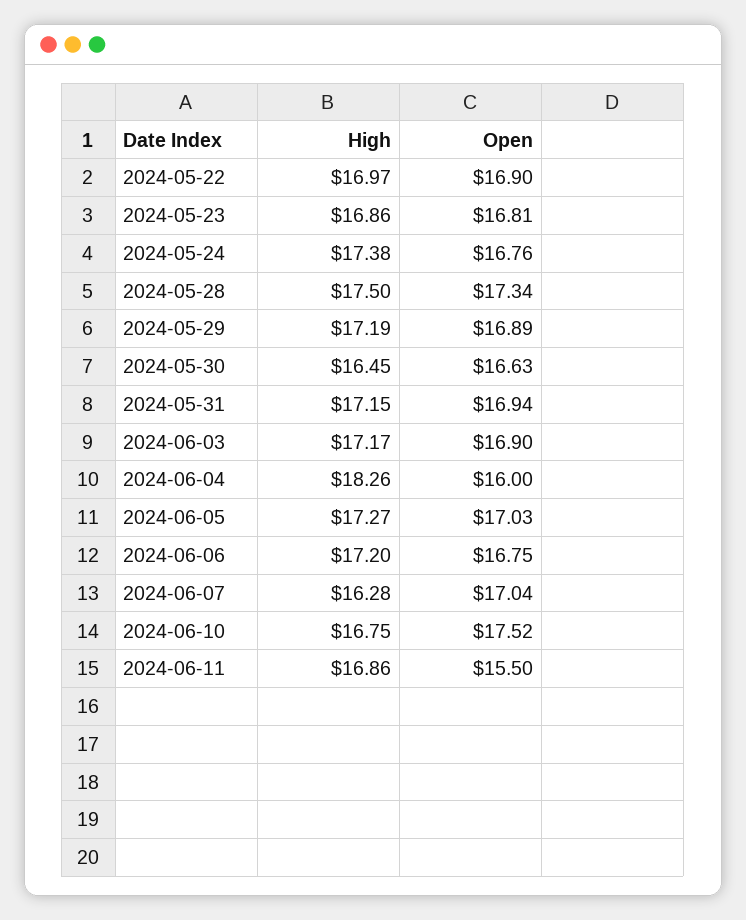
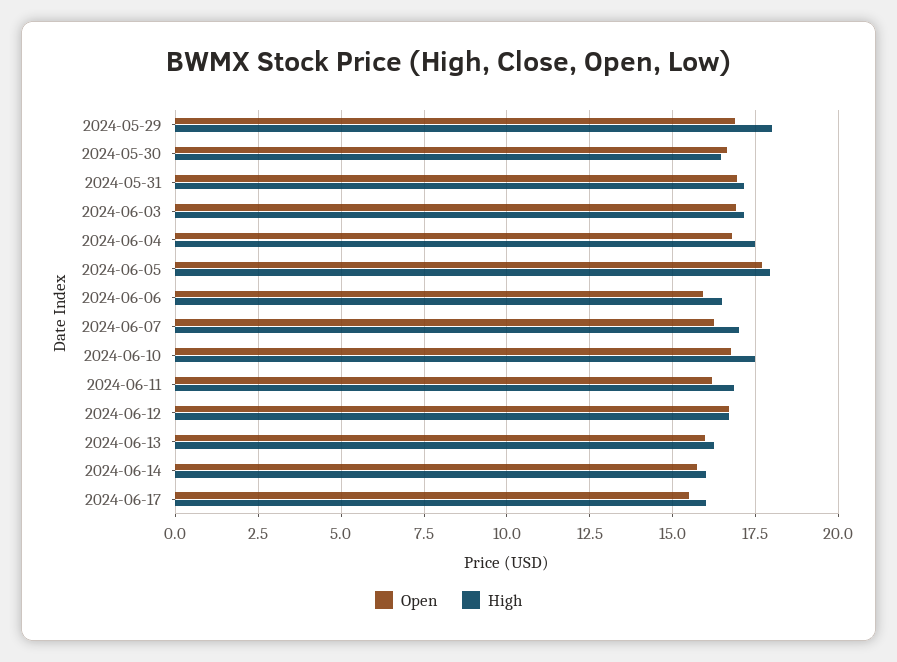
High, 2024-05-22: 16.97 -> none
Open, 2024-05-22: 16.9 -> none
High, 2024-05-23: 16.86 -> none
Open, 2024-05-23: 16.81 -> none
High, 2024-05-24: 17.38 -> none
Open, 2024-05-24: 16.76 -> none
High, 2024-05-28: 17.5 -> none
Open, 2024-05-28: 17.34 -> none
High, 2024-05-29: 17.19 -> 18
High, 2024-06-04: 18.26 -> 17.5
Open, 2024-06-04: 16 -> 16.75
High, 2024-06-05: 17.27 -> 18
Open, 2024-06-05: 17.03 -> 17.75
High, 2024-06-06: 17.2 -> 16.5
Open, 2024-06-06: 16.75 -> 16
High, 2024-06-07: 16.28 -> 17
Open, 2024-06-07: 17.04 -> 16.25
High, 2024-06-10: 16.75 -> 17.5
Open, 2024-06-10: 17.52 -> 16.75
Open, 2024-06-11: 15.5 -> 16.25
Open, 2024-06-12: none -> 16.75
High, 2024-06-12: none -> 16.75
Open, 2024-06-13: none -> 16
High, 2024-06-13: none -> 16.25
Open, 2024-06-14: none -> 15.75
High, 2024-06-14: none -> 16
Open, 2024-06-17: none -> 15.5
High, 2024-06-17: none -> 16

